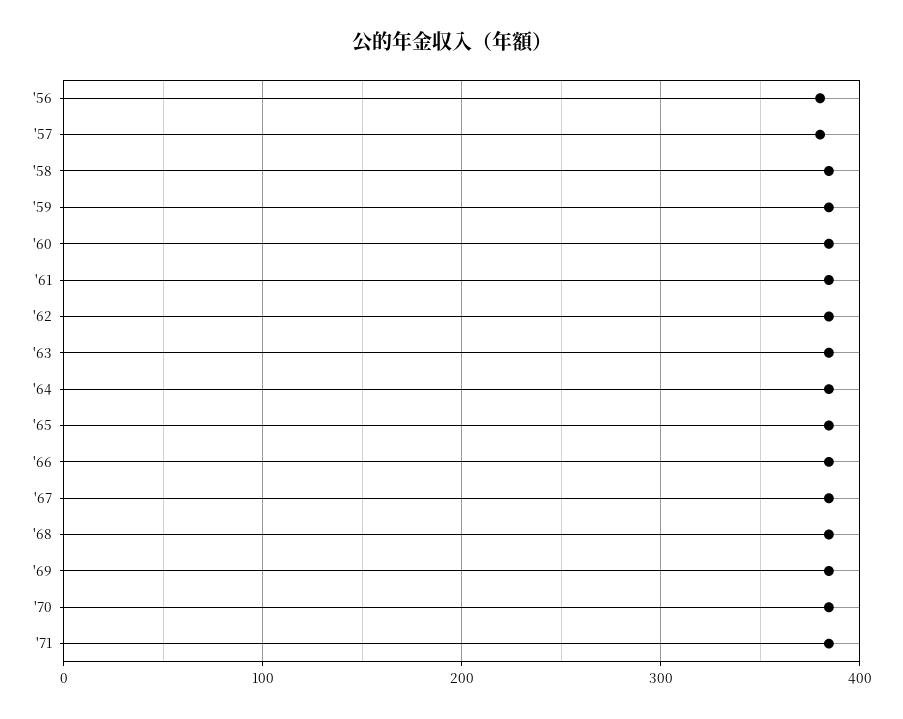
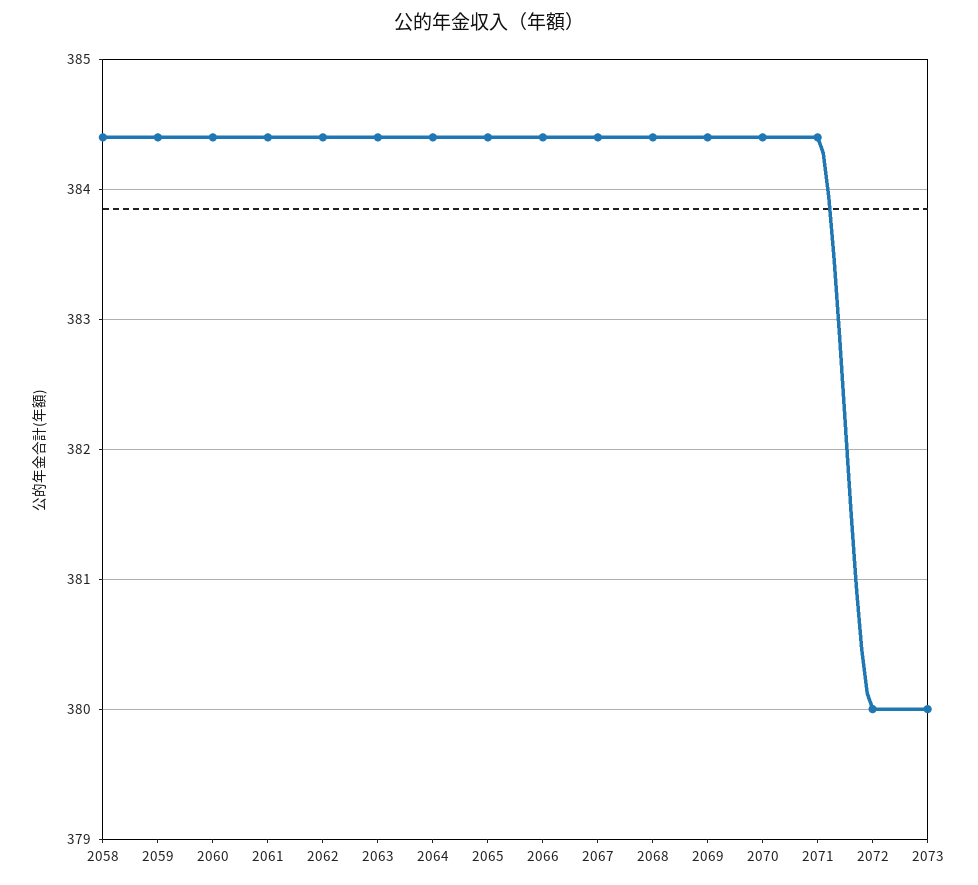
'56: 380 -> none
'57: 380 -> none
2072: none -> 380
2073: none -> 380

